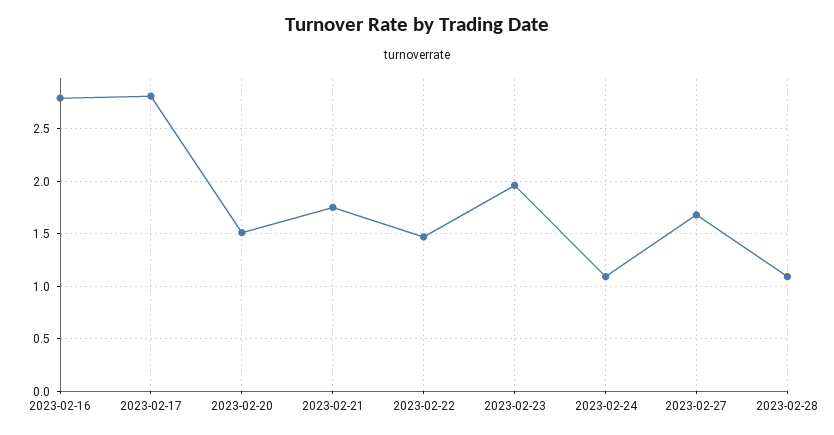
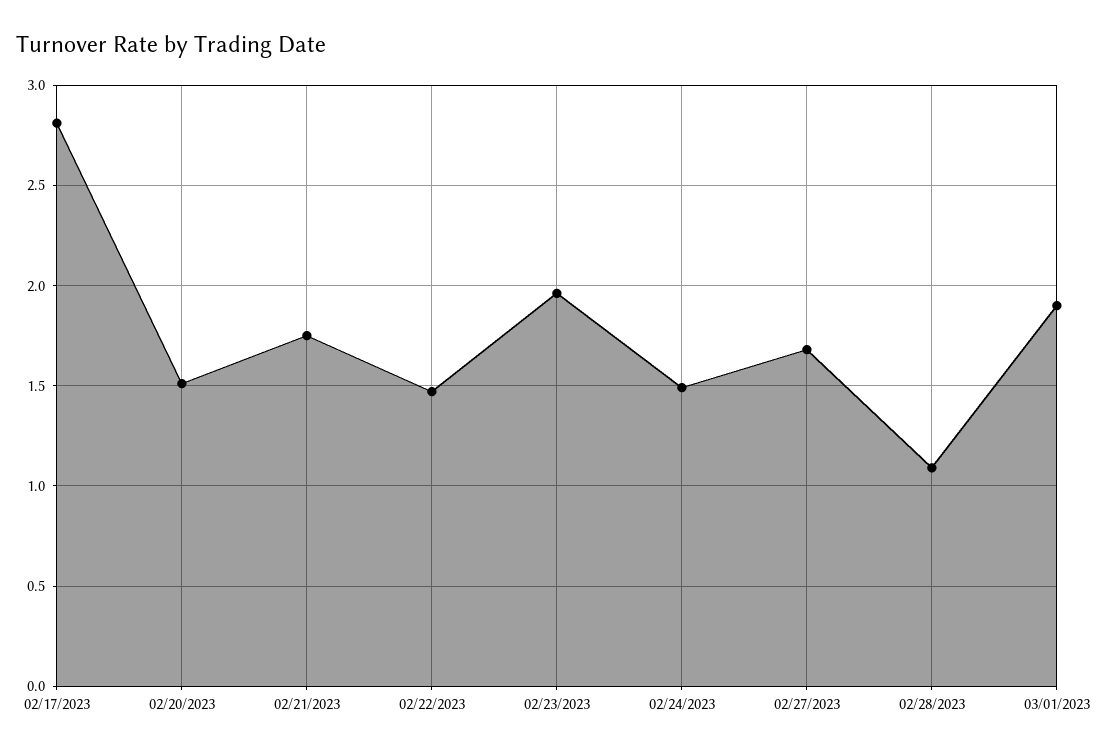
2023-02-16: 2.8 -> none
2023-02-24: 1.1 -> 1.5
03/01/2023: none -> 1.9

